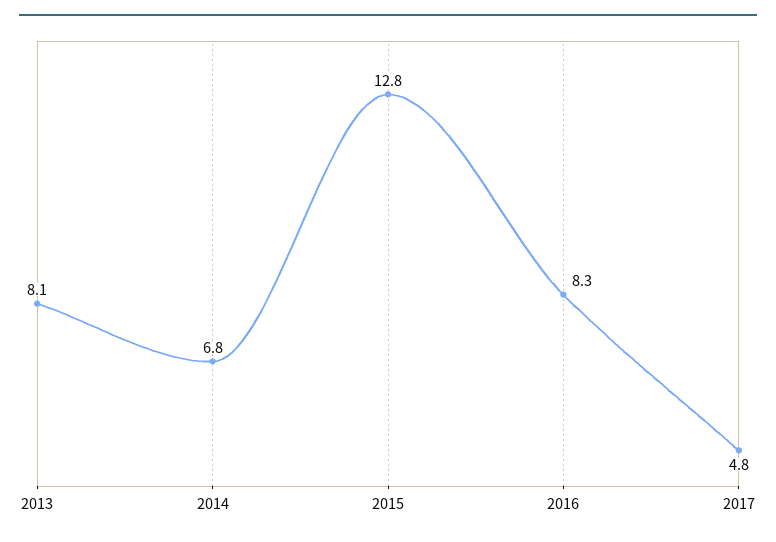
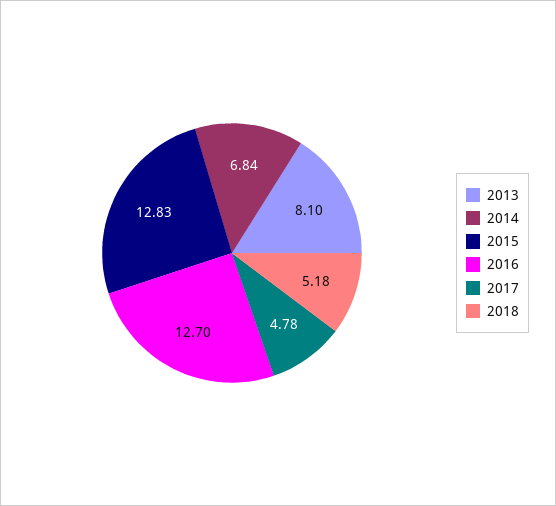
2016: 8.3 -> 12.7
2018: none -> 5.18

